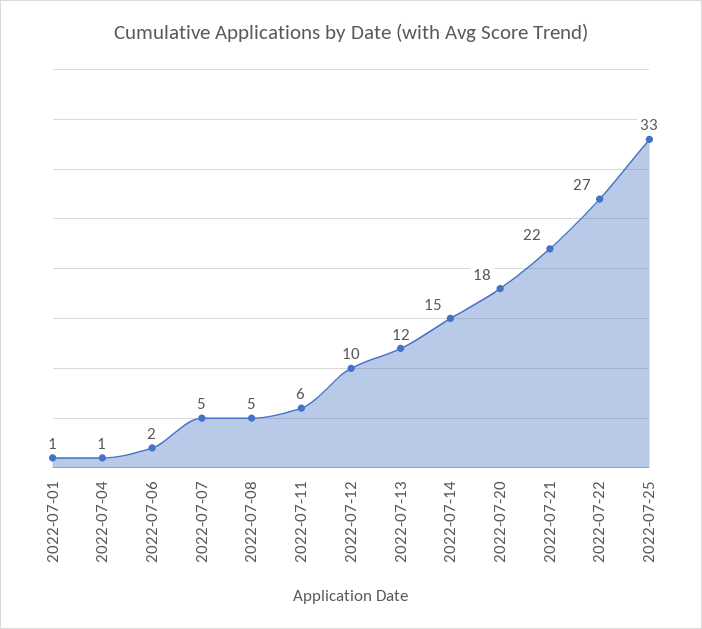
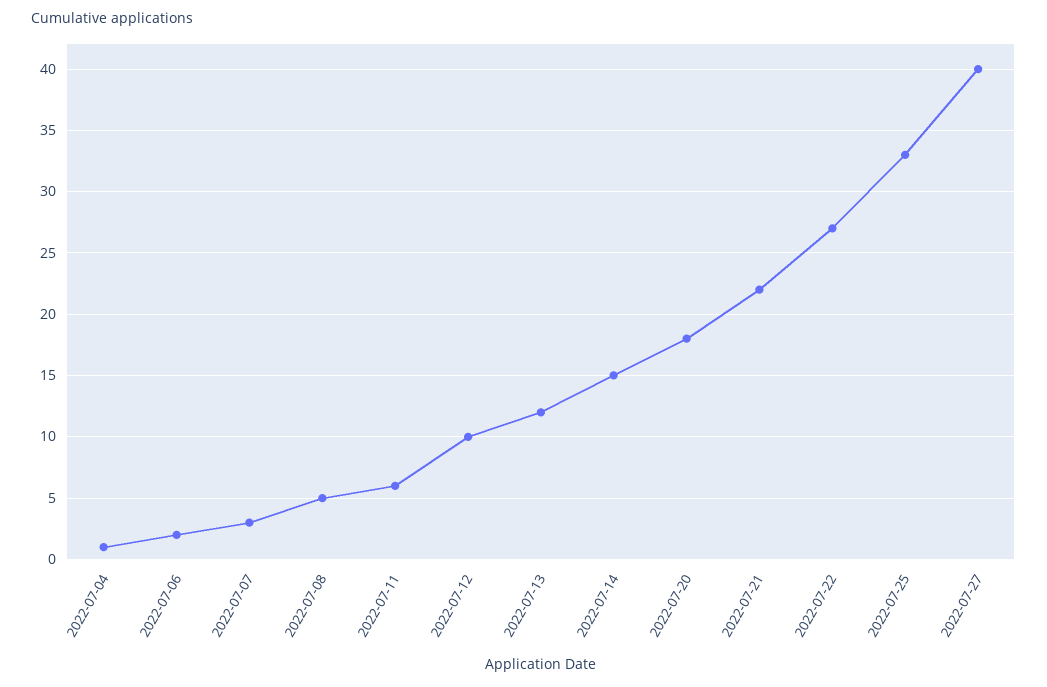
2022-07-01: 1 -> none
2022-07-07: 5 -> 3
2022-07-27: none -> 40

